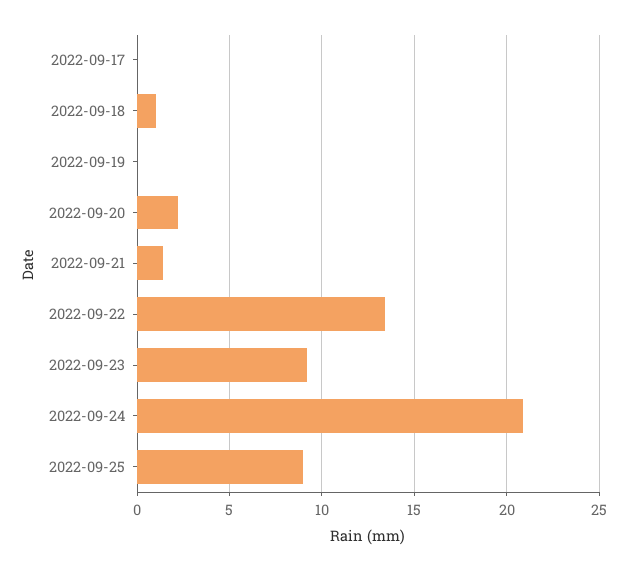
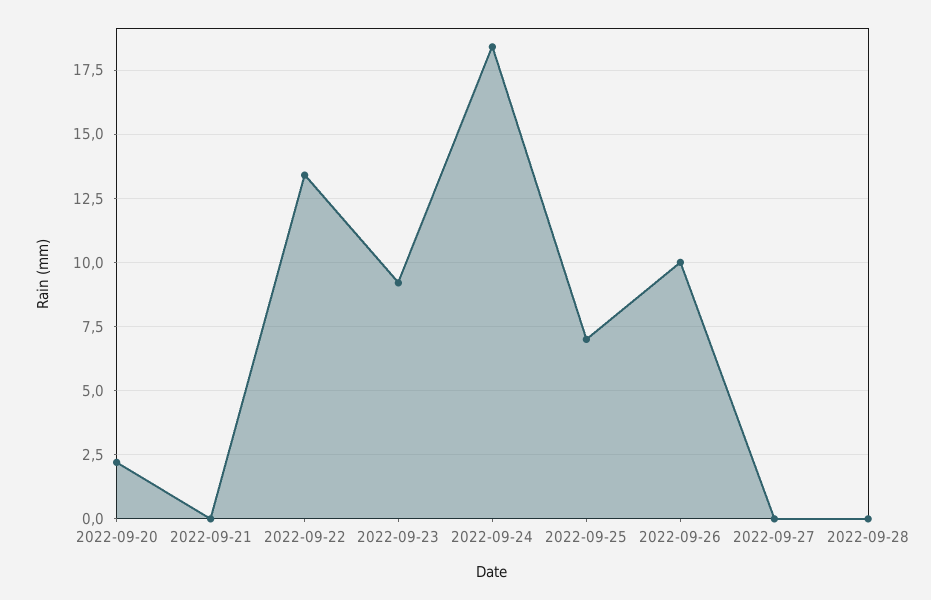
2022-09-17: 0 -> none
2022-09-18: 1 -> none
2022-09-19: 0 -> none
2022-09-21: 1.5 -> 0
2022-09-24: 21 -> 18.5
2022-09-25: 9 -> 7
2022-09-26: none -> 10
2022-09-27: none -> 0
2022-09-28: none -> 0

